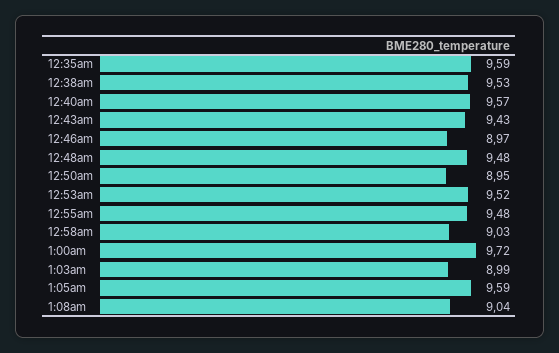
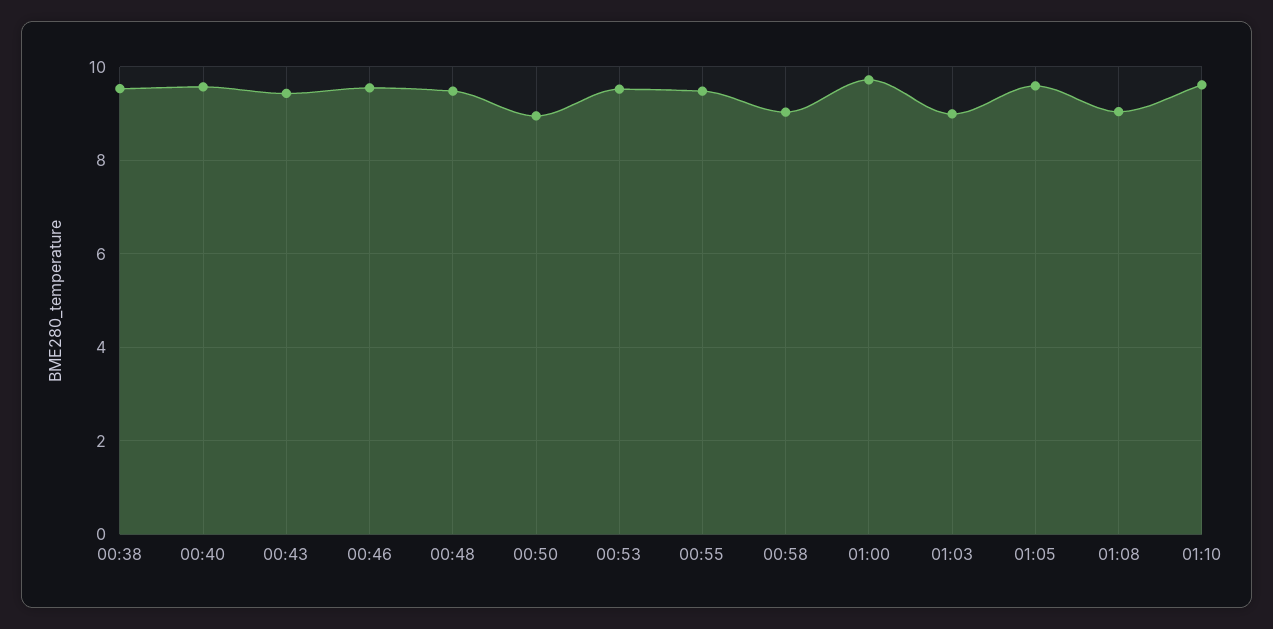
12:35am: 9.59 -> none
12:46am: 8.97 -> 9.6
01:10: none -> 9.6

